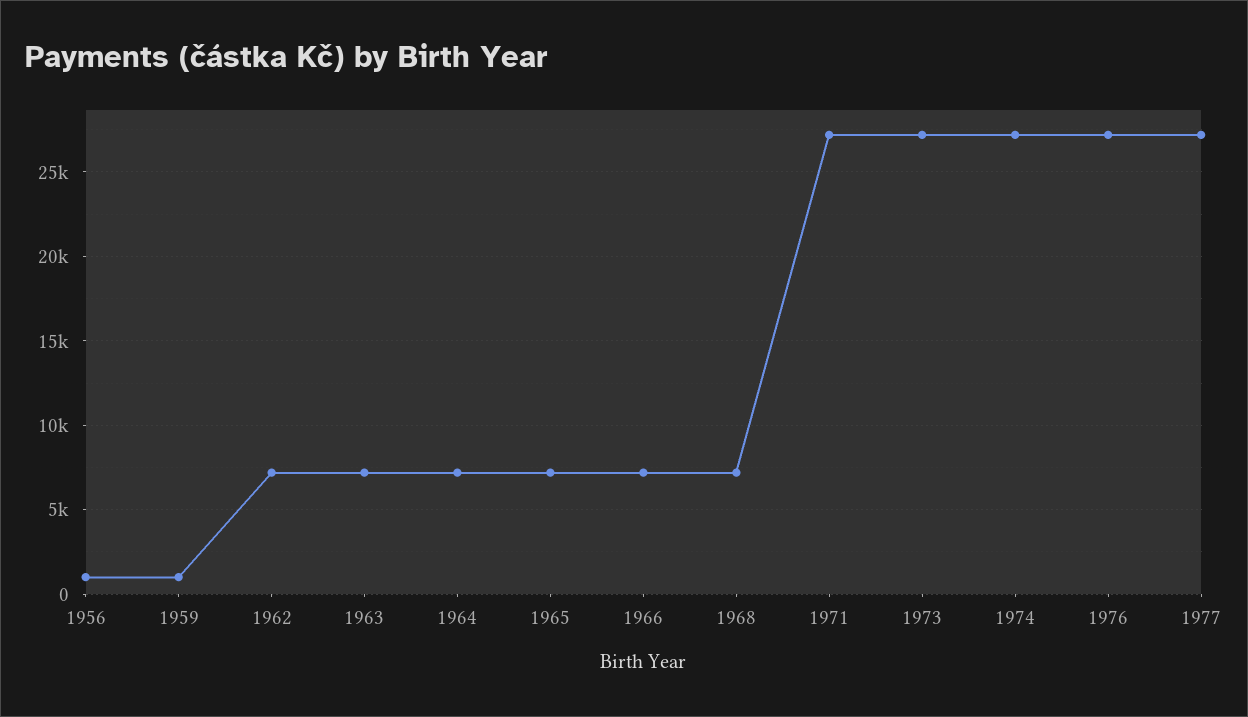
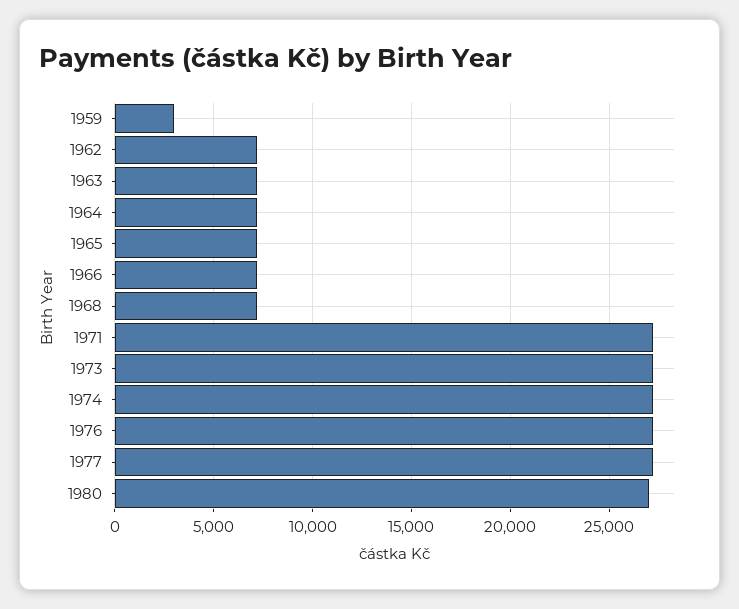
1956: 1000 -> none
1959: 1000 -> 3000
1980: none -> 27000

